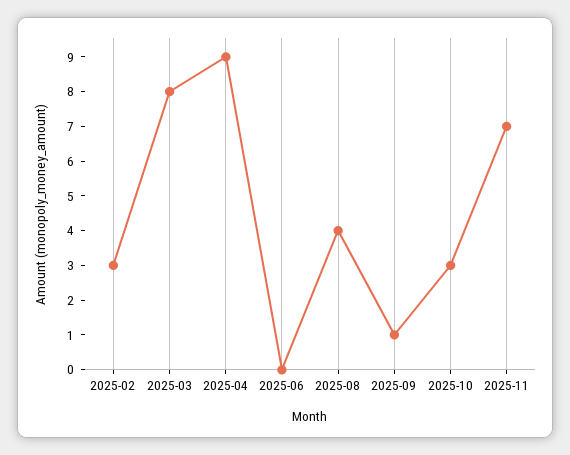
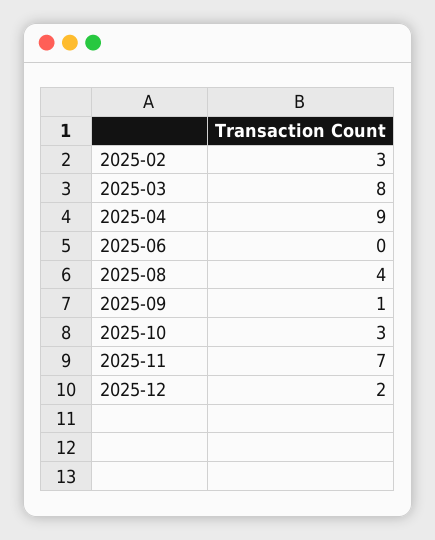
2025-12: none -> 2

